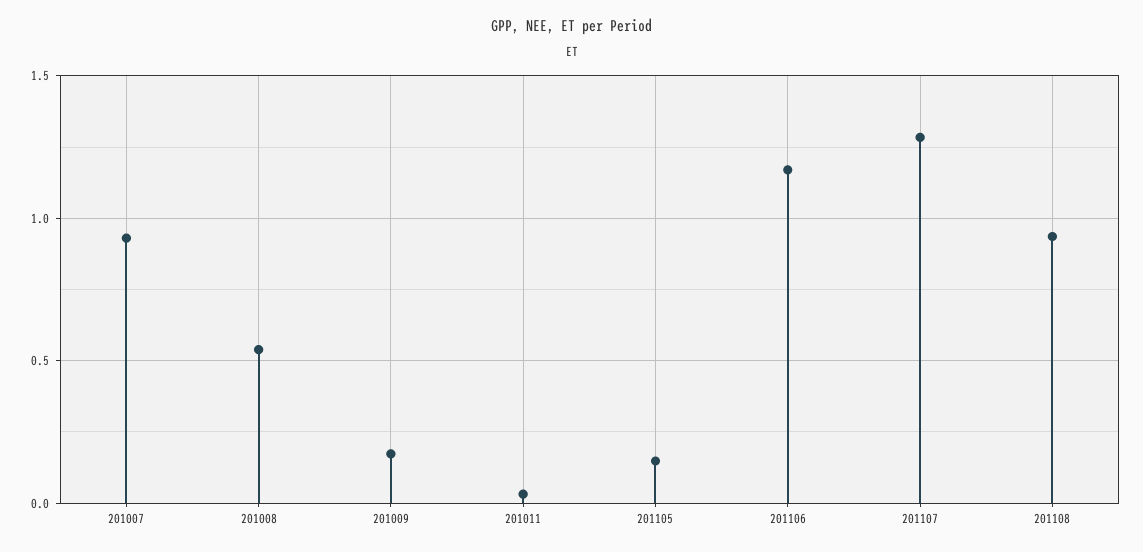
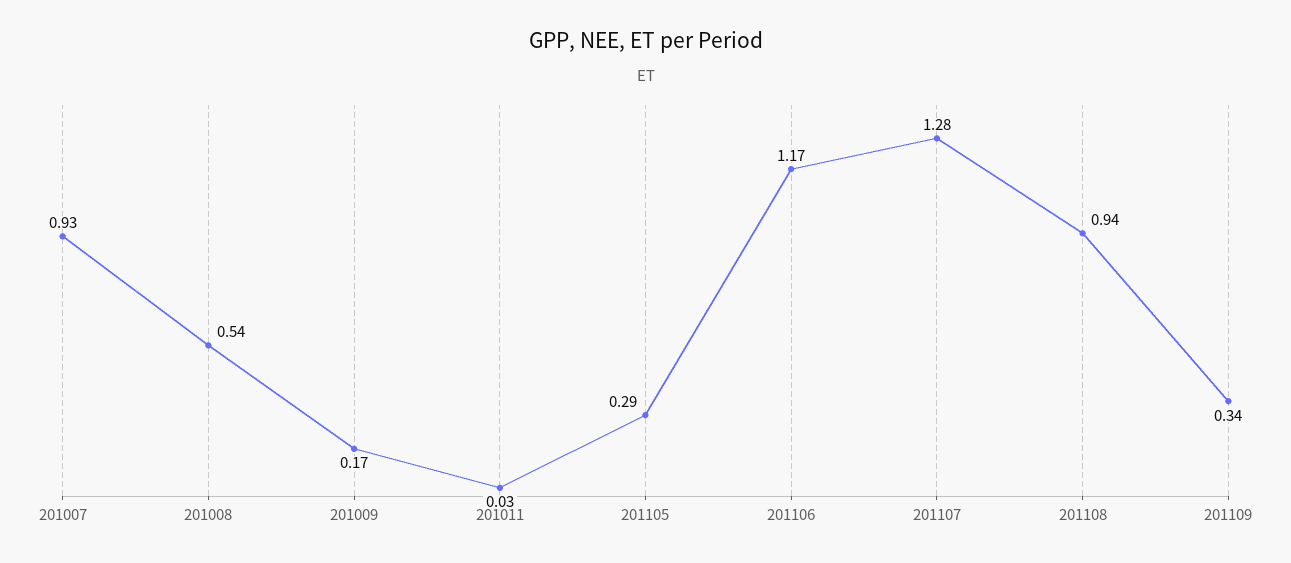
201105: 0.15 -> 0.29
201109: none -> 0.34

